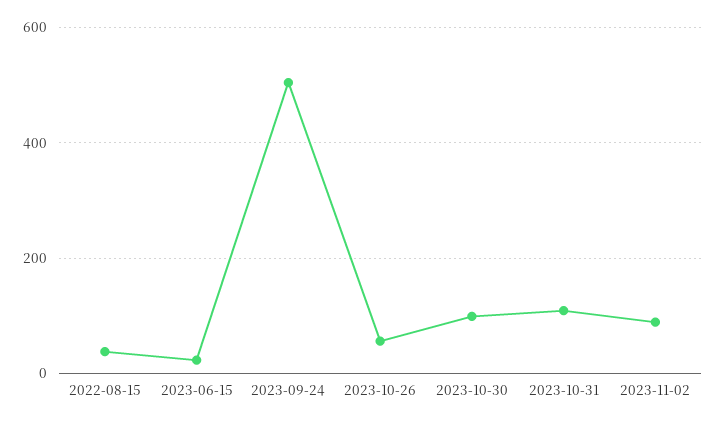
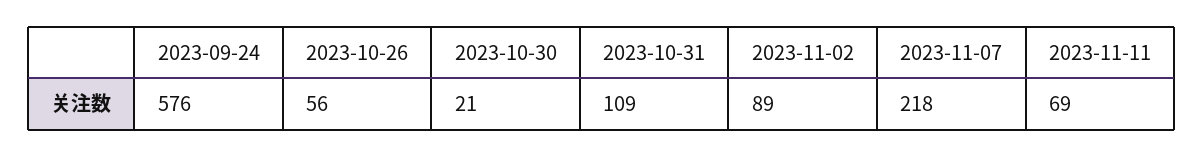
2022-08-15: 40 -> none
2023-06-15: 20 -> none
2023-09-24: 500 -> 576
2023-10-30: 100 -> 21
2023-11-07: none -> 218
2023-11-11: none -> 69

